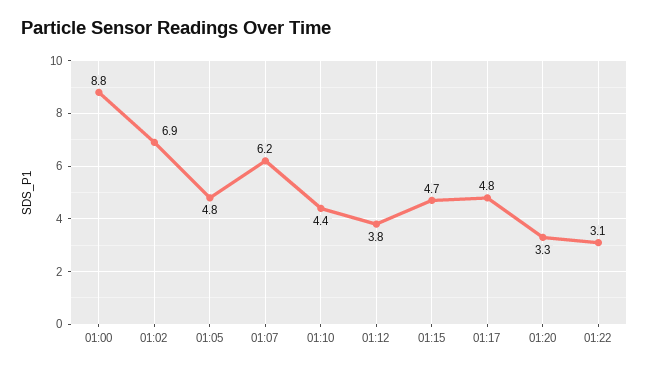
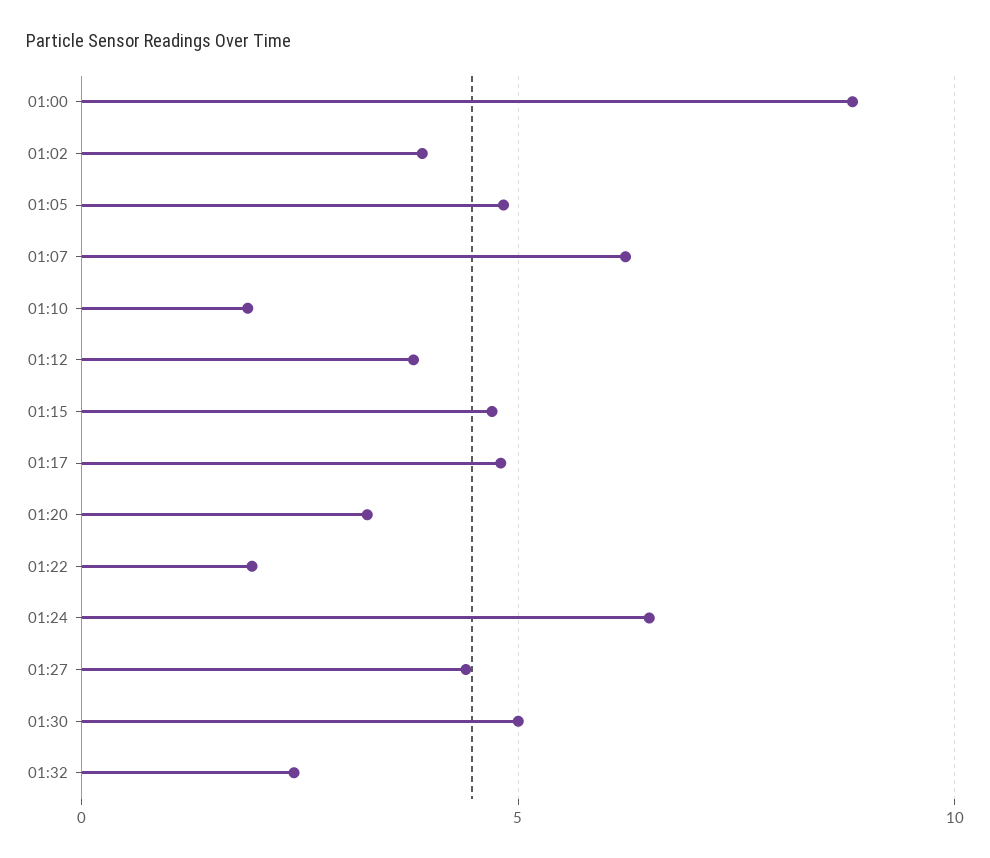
01:02: 6.9 -> 4
01:10: 4.4 -> 2
01:22: 3.1 -> 2
01:24: none -> 6.5
01:27: none -> 4.5
01:30: none -> 5
01:32: none -> 2.5

